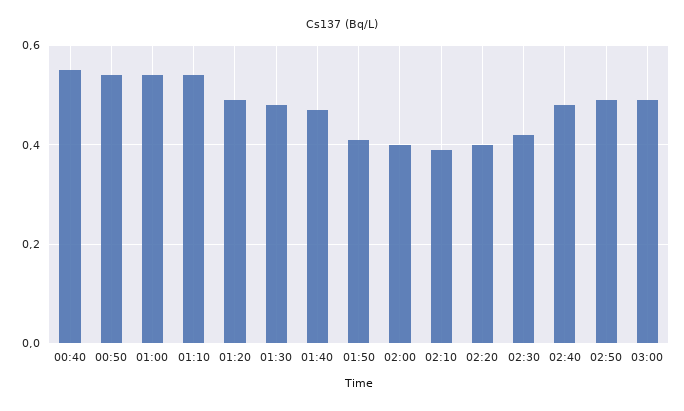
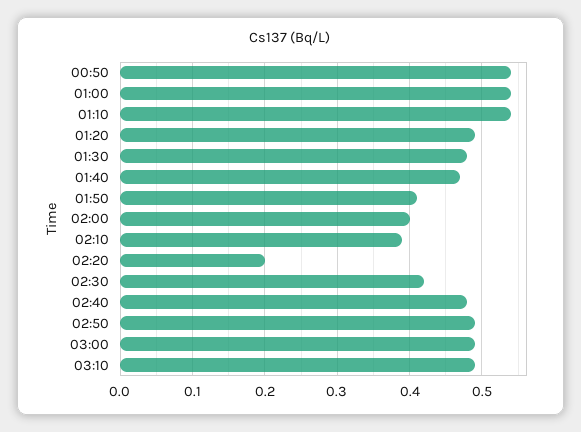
00:40: 0.55 -> none
02:20: 0.4 -> 0.2
03:10: none -> 0.49

